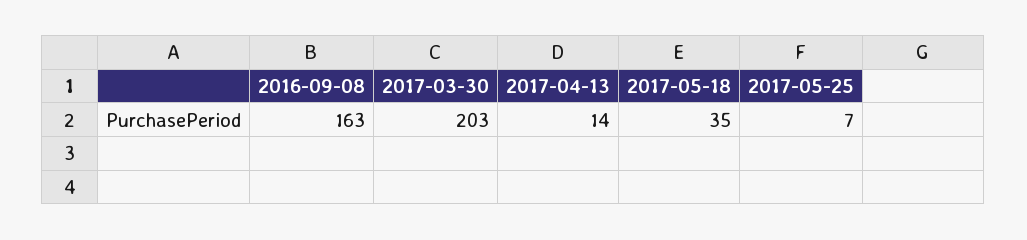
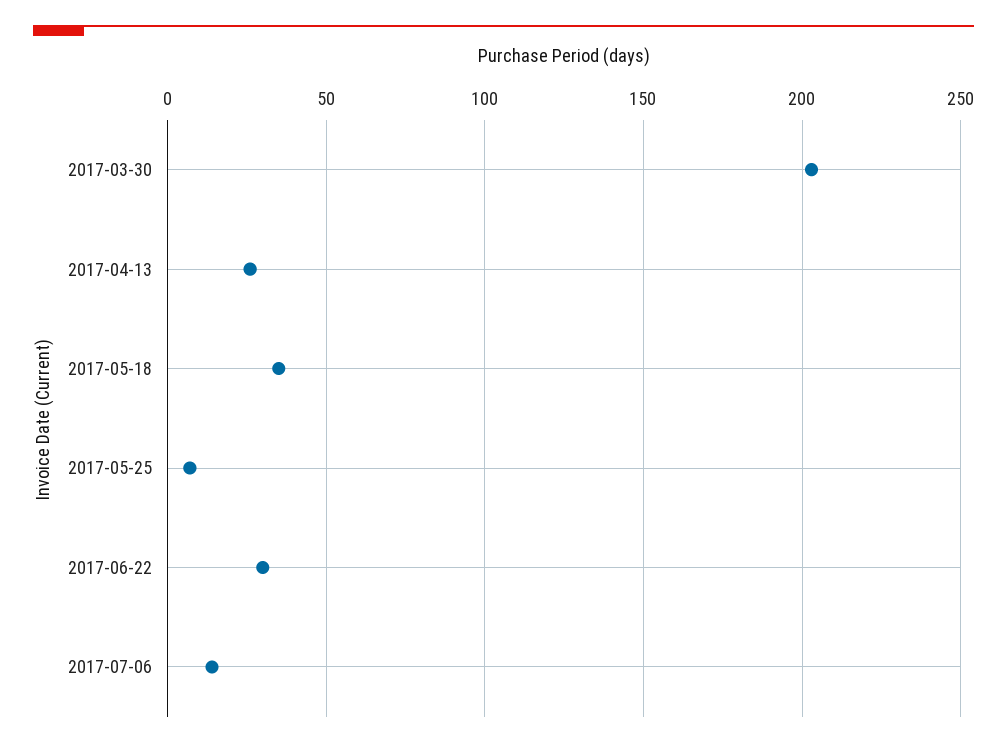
2016-09-08: 163 -> none
2017-04-13: 14 -> 25
2017-06-22: none -> 30
2017-07-06: none -> 15

